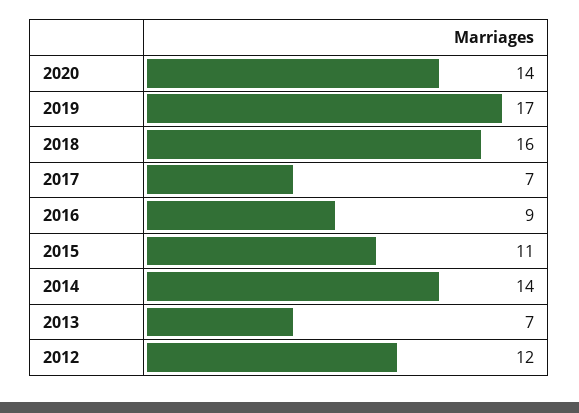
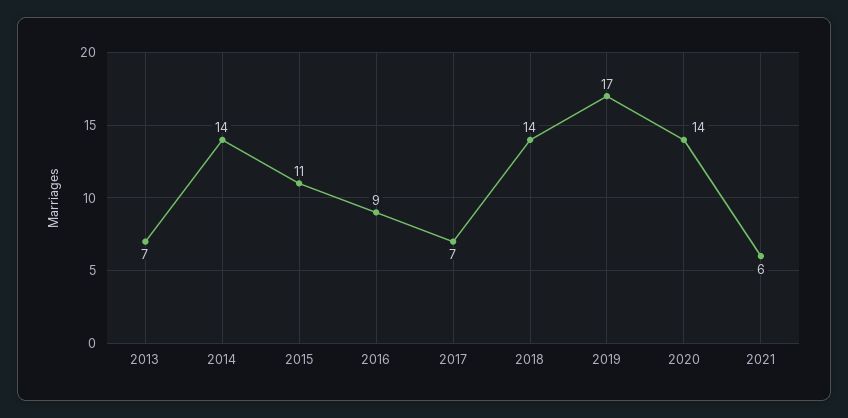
2018: 16 -> 14
2012: 12 -> none
2021: none -> 6

